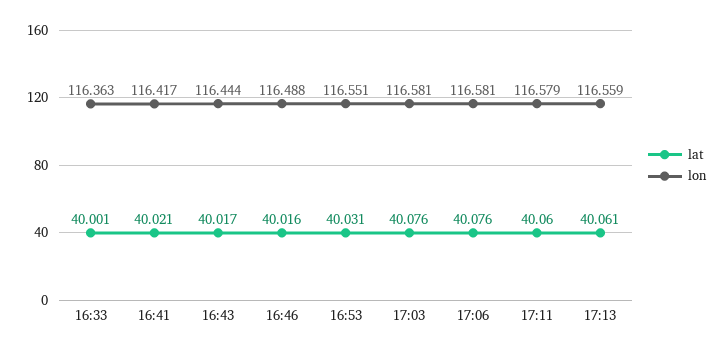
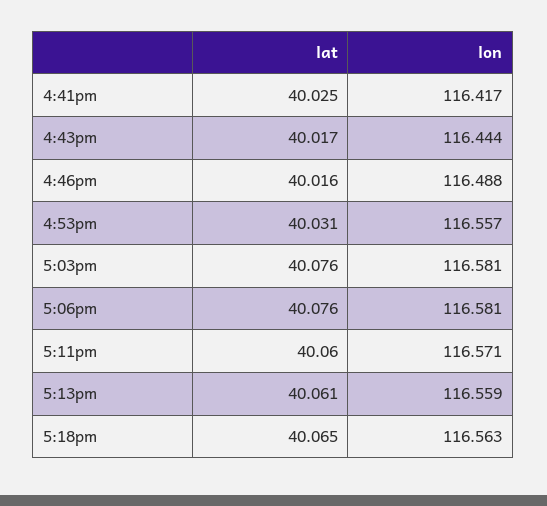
lat, 16:33: 40.001 -> none
lon, 16:33: 116.363 -> none
lat, 16:41: 40.021 -> 40.025
lon, 16:53: 116.551 -> 116.557
lon, 17:11: 116.579 -> 116.571
lat, 5:18pm: none -> 40.065
lon, 5:18pm: none -> 116.563

